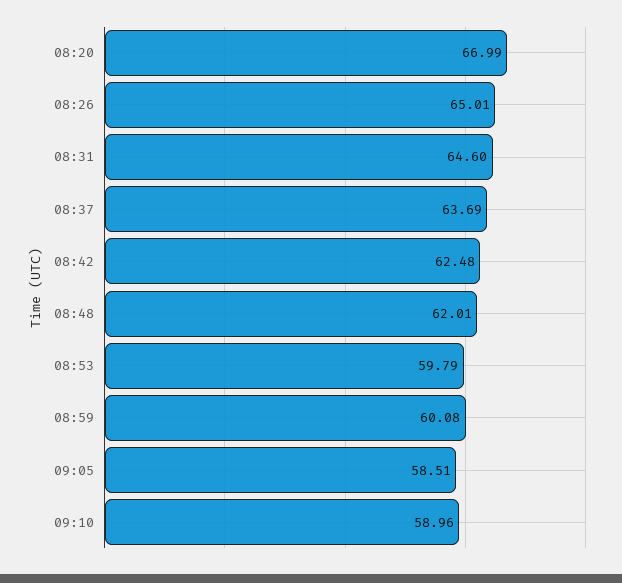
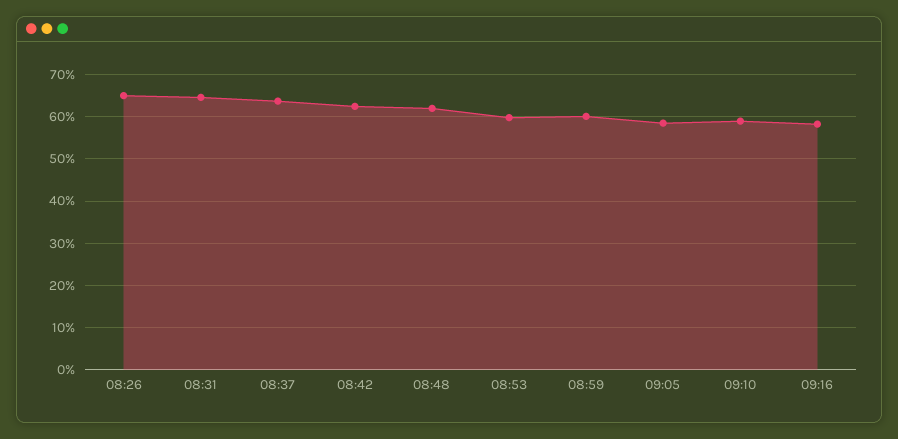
08:20: 66.99 -> none
09:16: none -> 58

